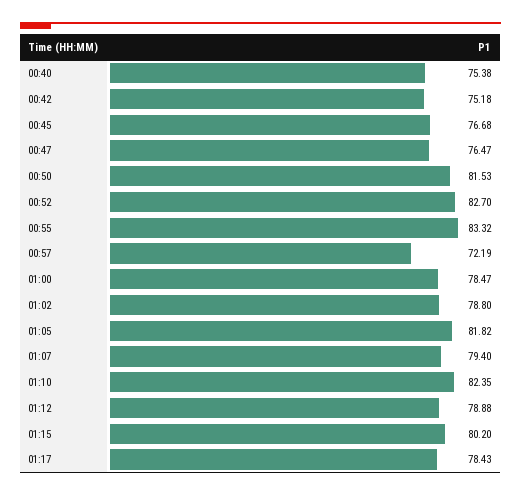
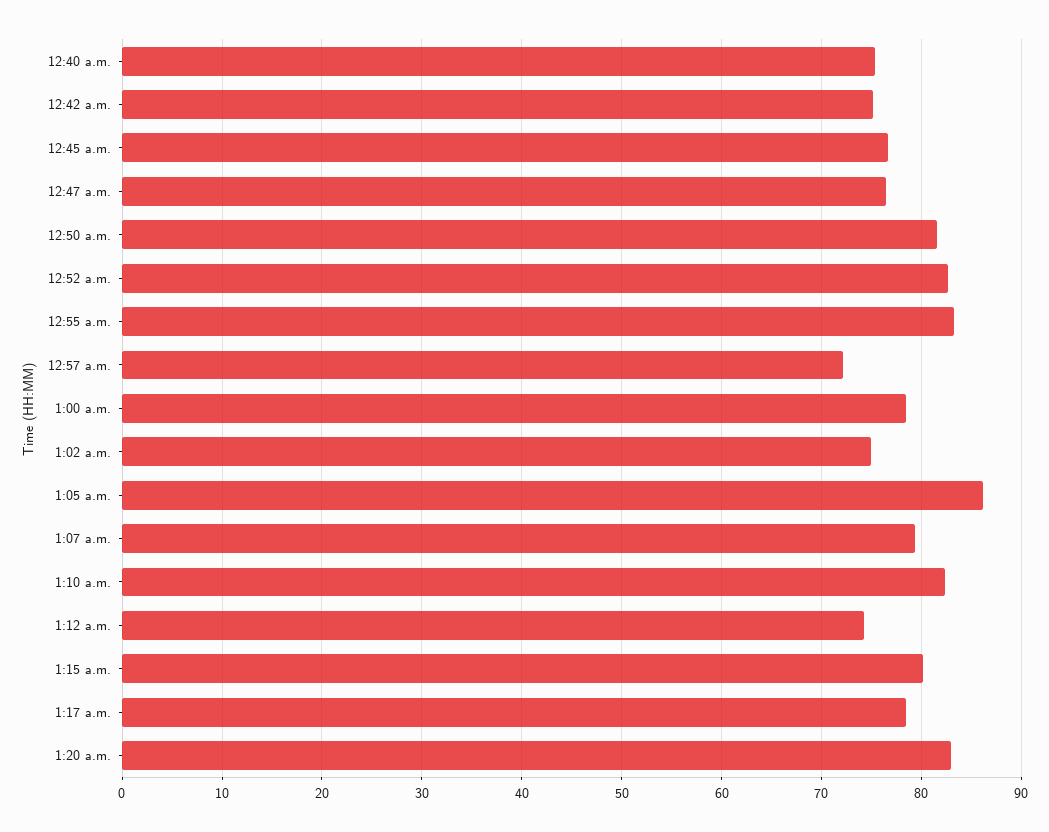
01:02: 78.8 -> 75
01:05: 81.82 -> 86
01:12: 78.88 -> 74
1:20 a.m.: none -> 83

